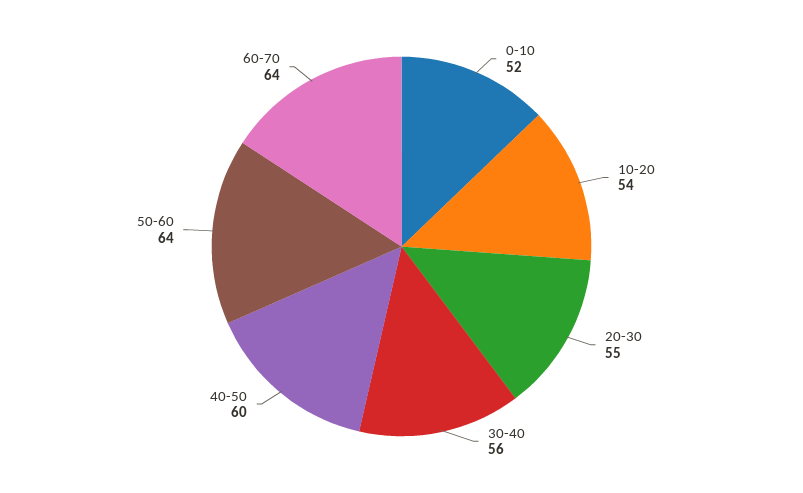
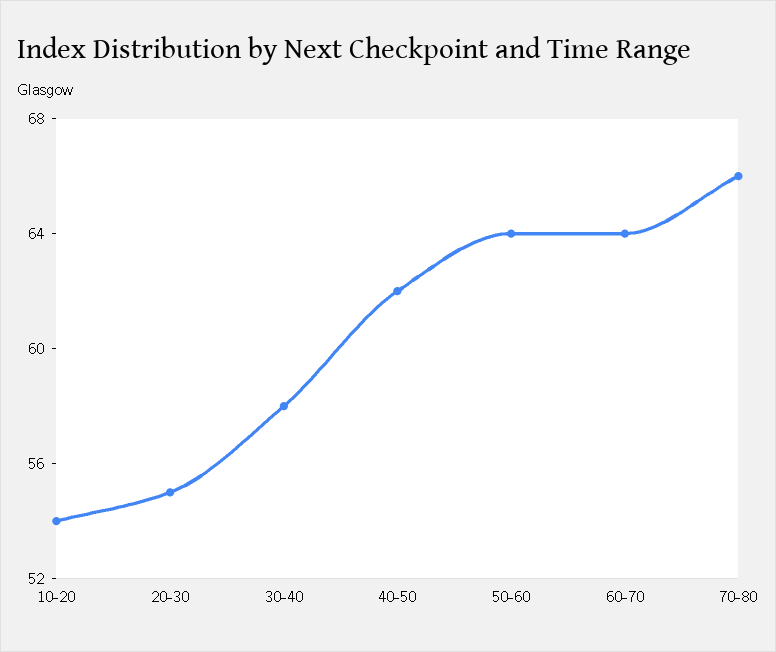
0-10: 52 -> none
30-40: 56 -> 58
40-50: 60 -> 62
70-80: none -> 66

